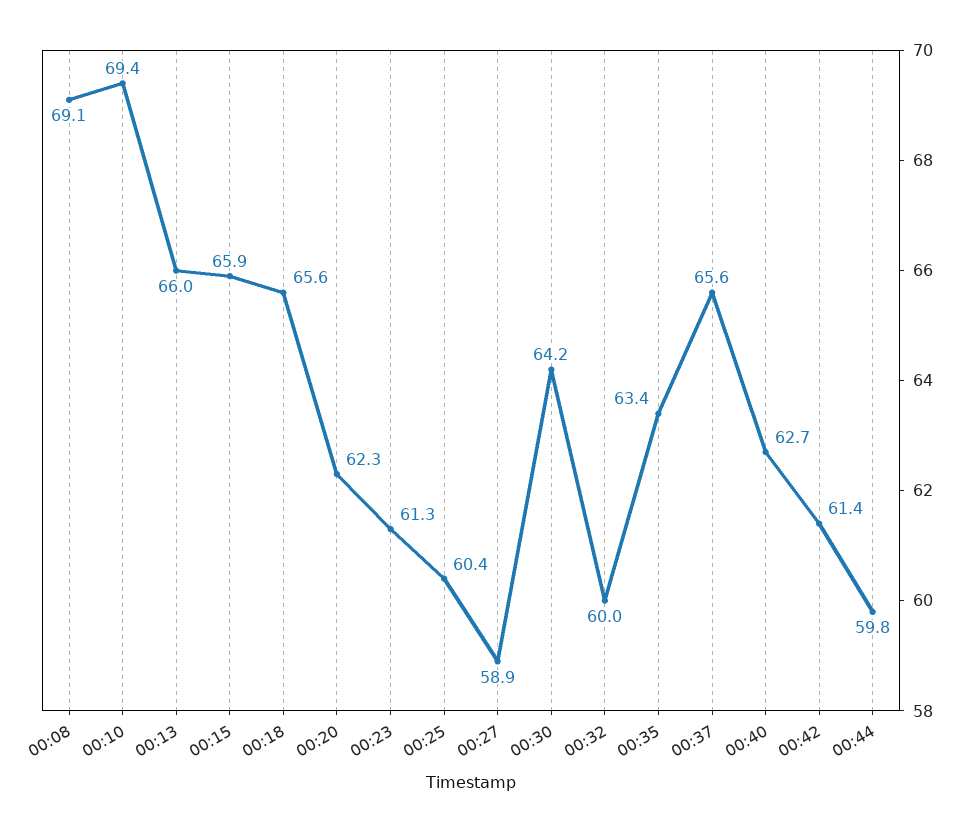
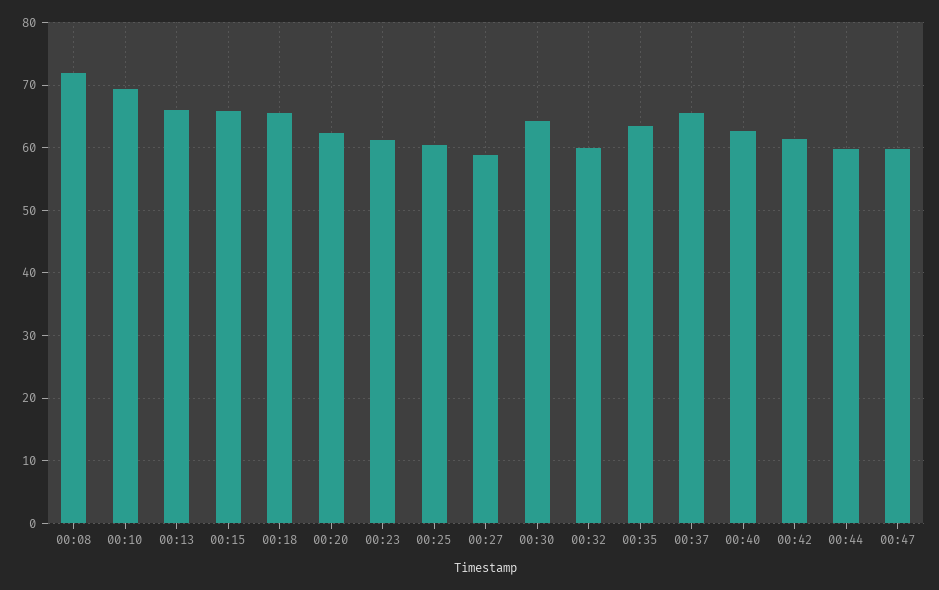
00:08: 69.1 -> 72
00:47: none -> 60

